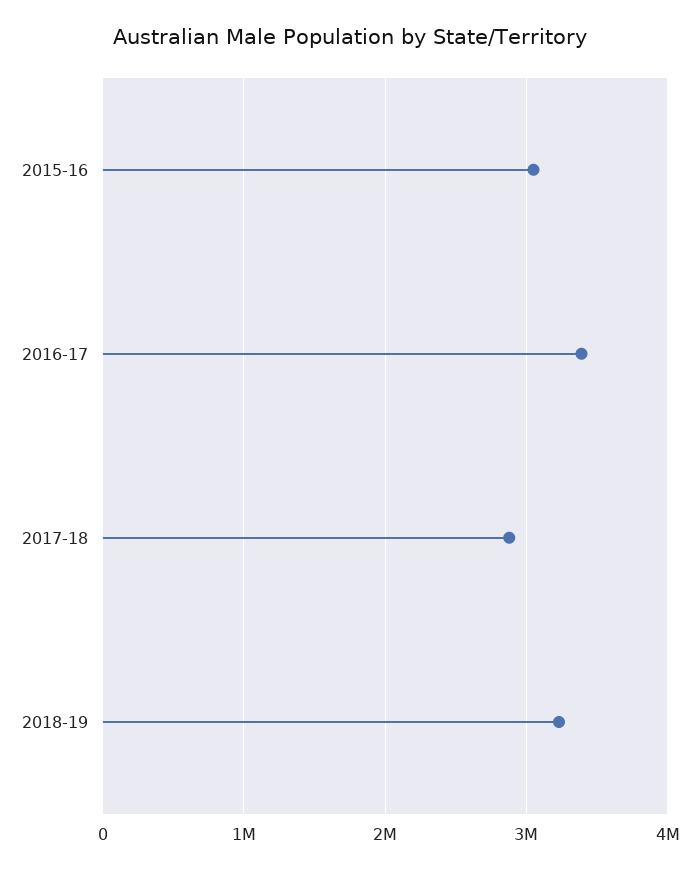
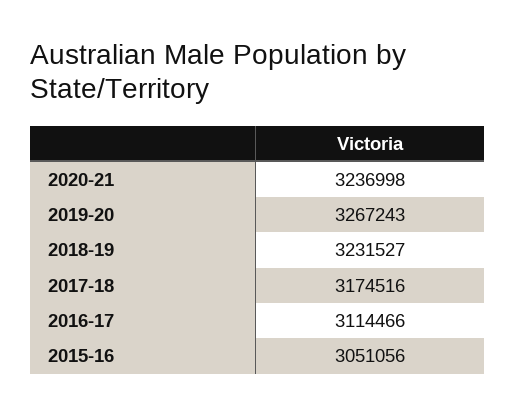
2016-17: 3400000 -> 3114466
2017-18: 2900000 -> 3174516
2020-21: none -> 3236998
2019-20: none -> 3267243

